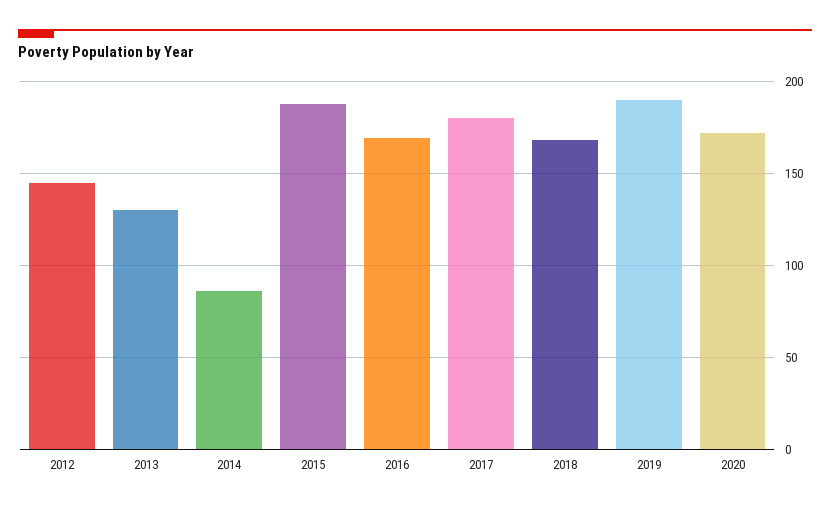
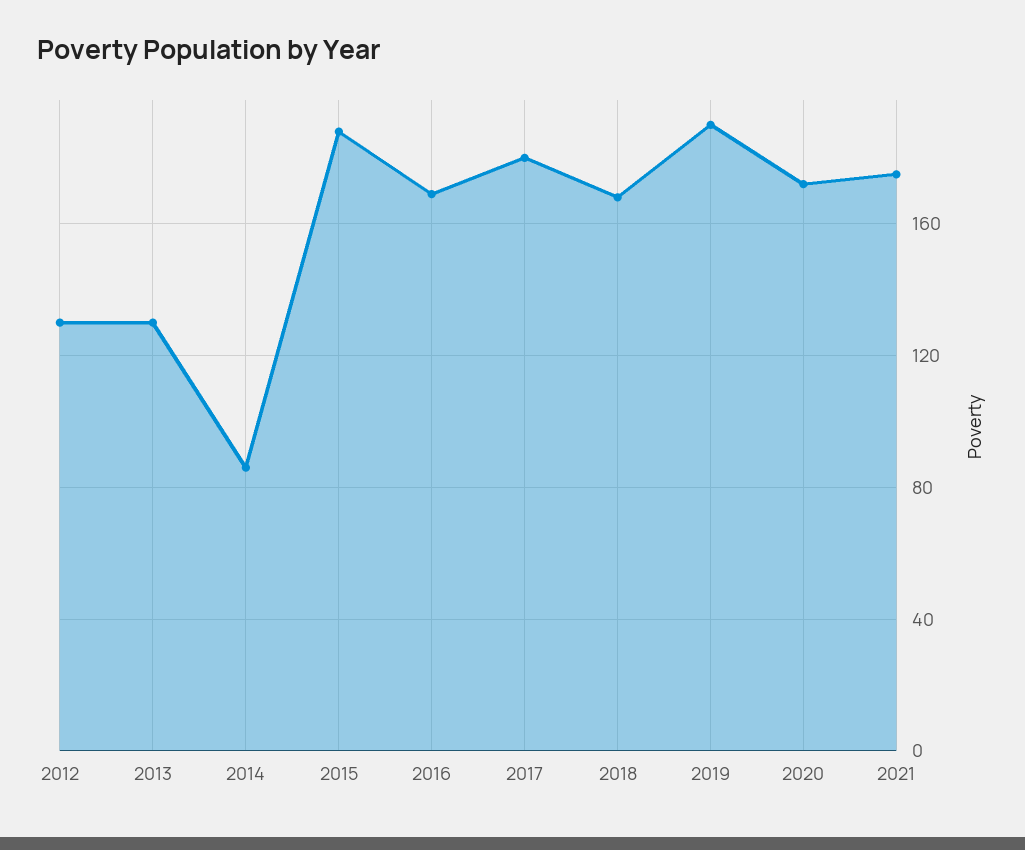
2012: 145 -> 130
2021: none -> 175

